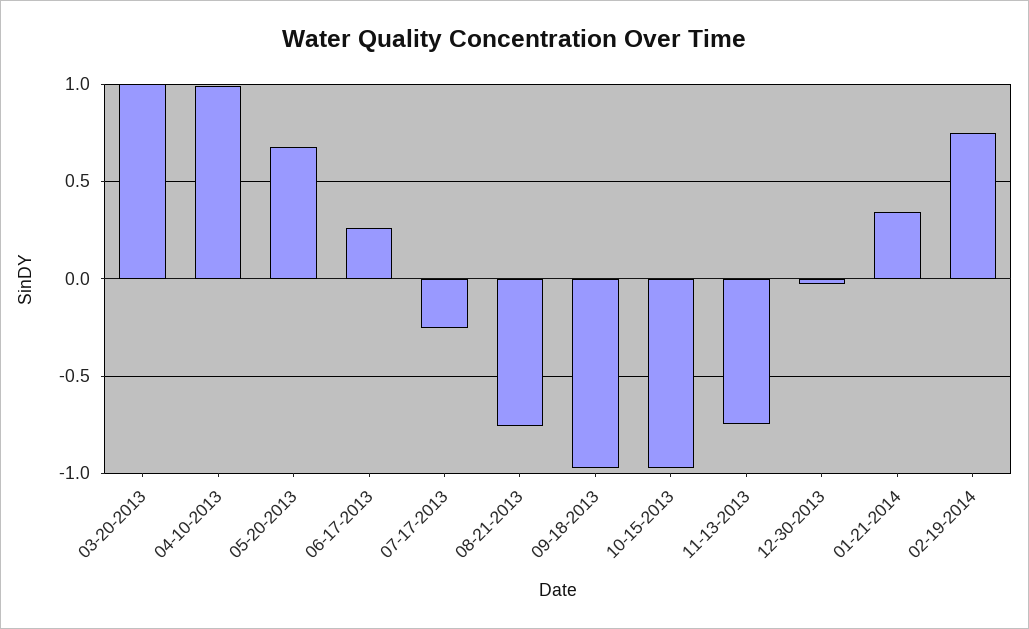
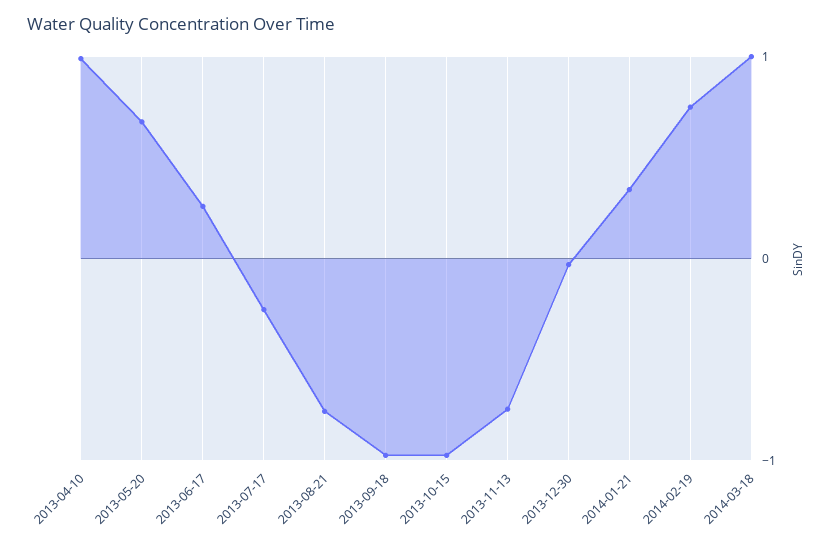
03-20-2013: 1 -> none
2014-03-18: none -> 1

